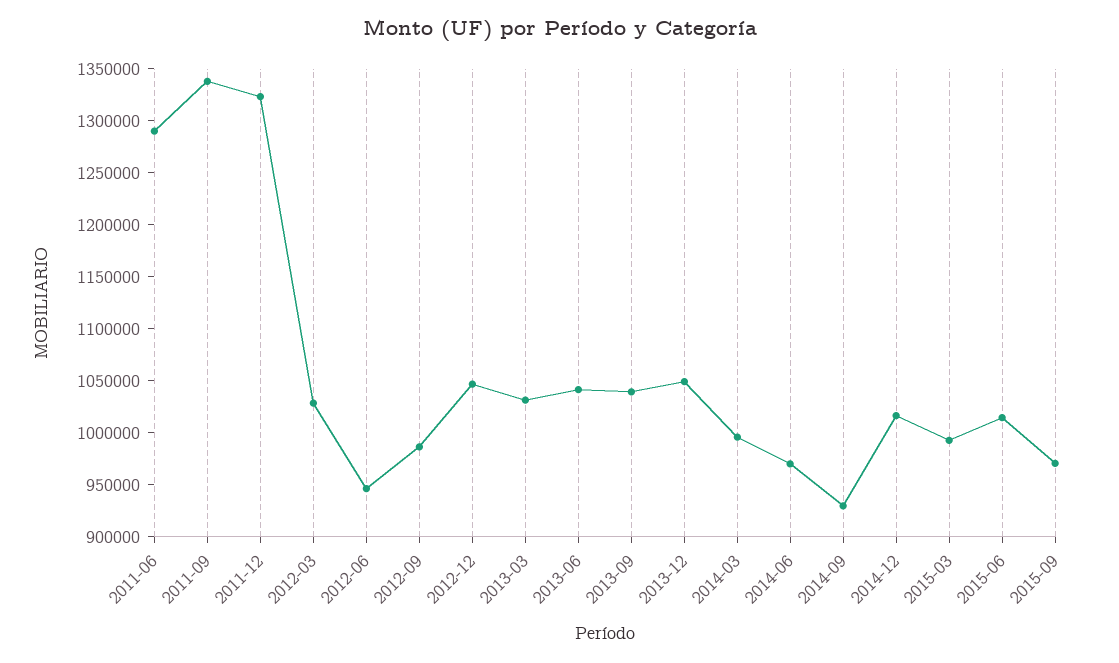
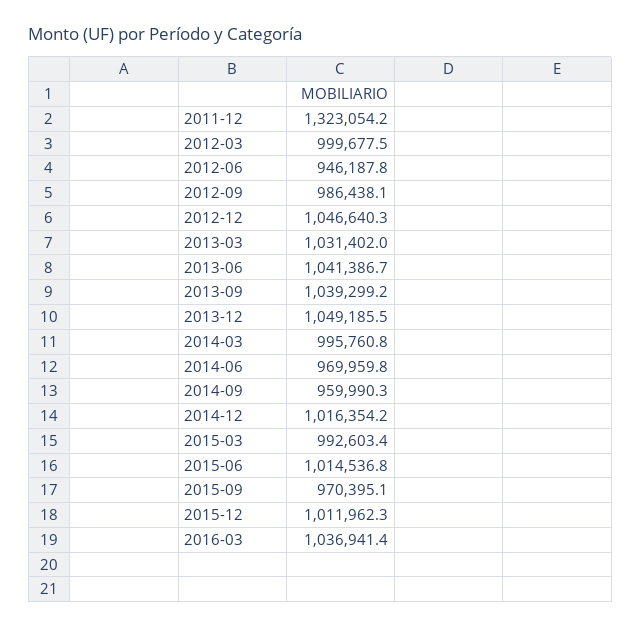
2011-06: 1290000 -> none
2011-09: 1340000 -> none
2012-03: 1030000 -> 999677.5
2014-09: 930000 -> 959990.3
2015-12: none -> 1011962.3
2016-03: none -> 1036941.4

